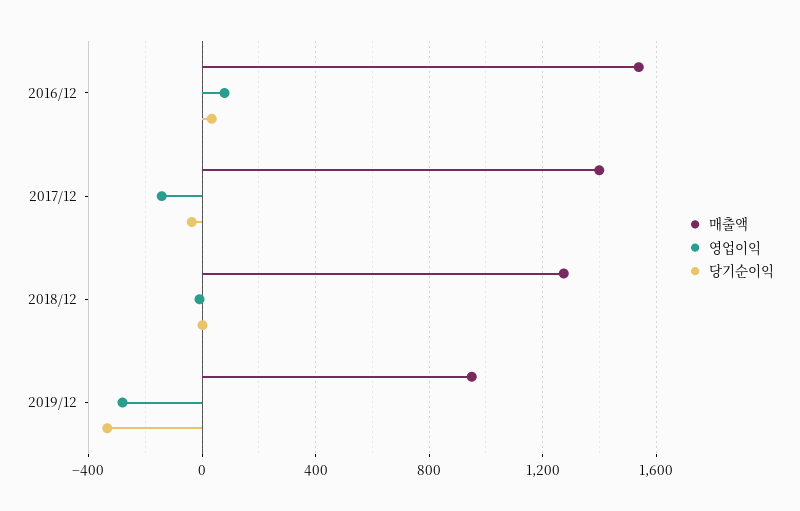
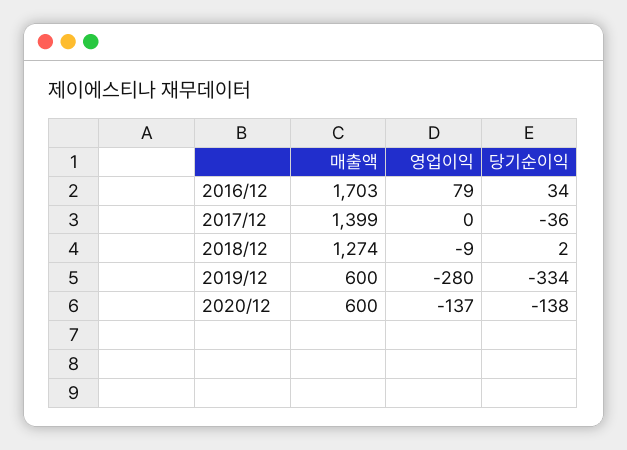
매출액, 2016/12: 1550 -> 1703
영업이익, 2017/12: -150 -> 0
매출액, 2019/12: 950 -> 600
매출액, 2020/12: none -> 600
영업이익, 2020/12: none -> -137
당기순이익, 2020/12: none -> -138

